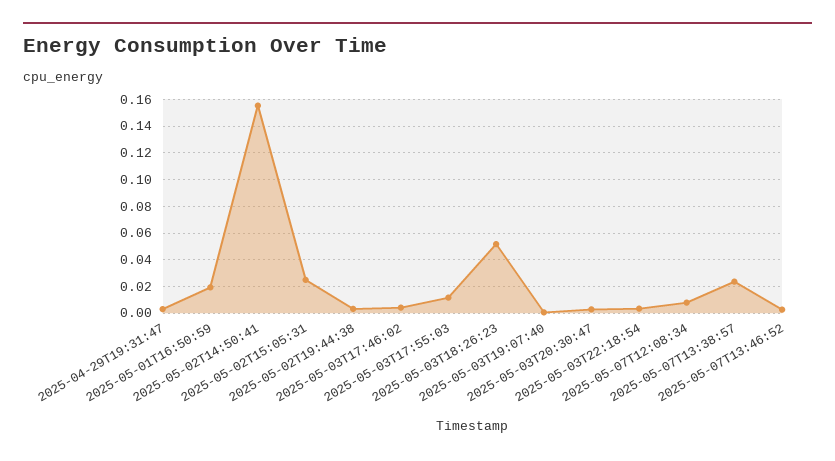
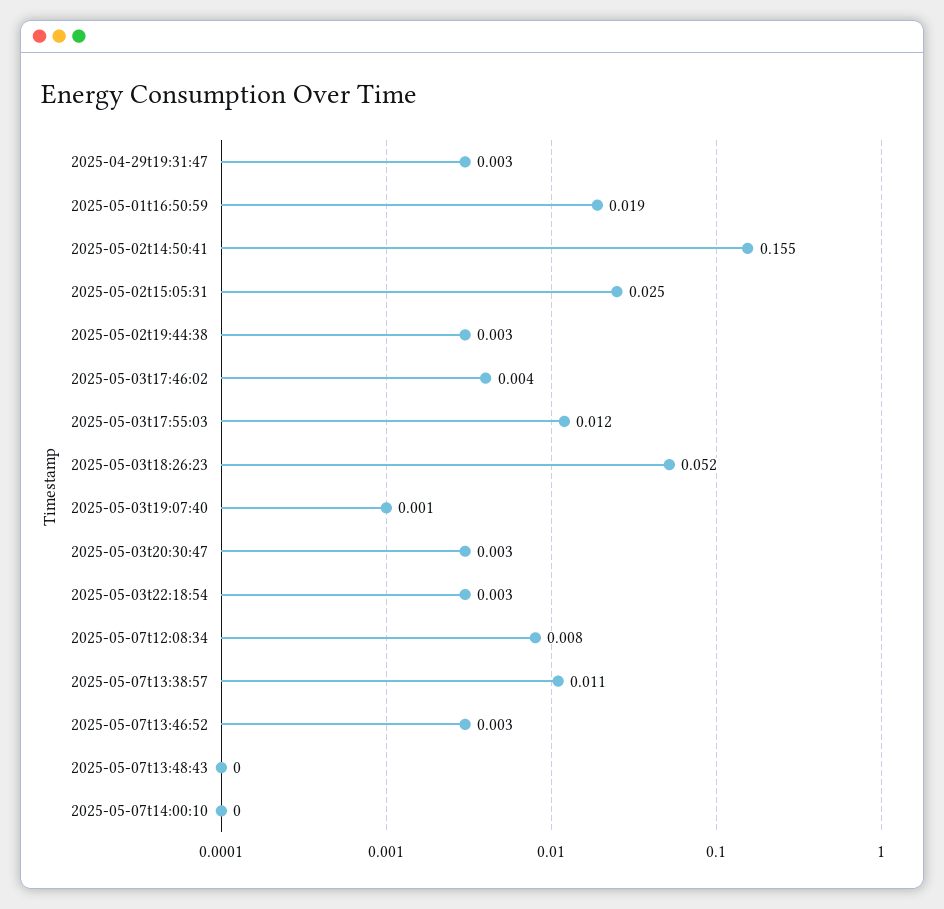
2025-05-07T13:38:57: 0.025 -> 0.011
2025-05-07t13:48:43: none -> 0
2025-05-07t14:00:10: none -> 0

